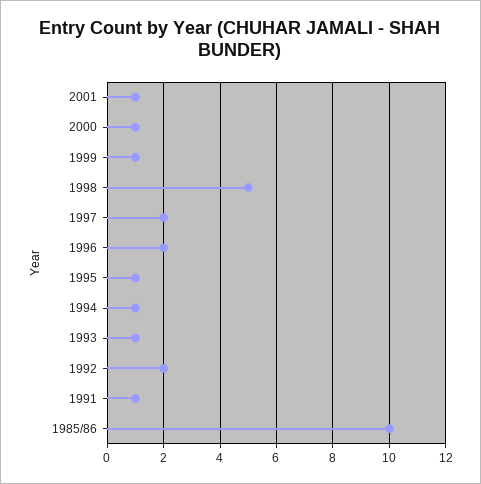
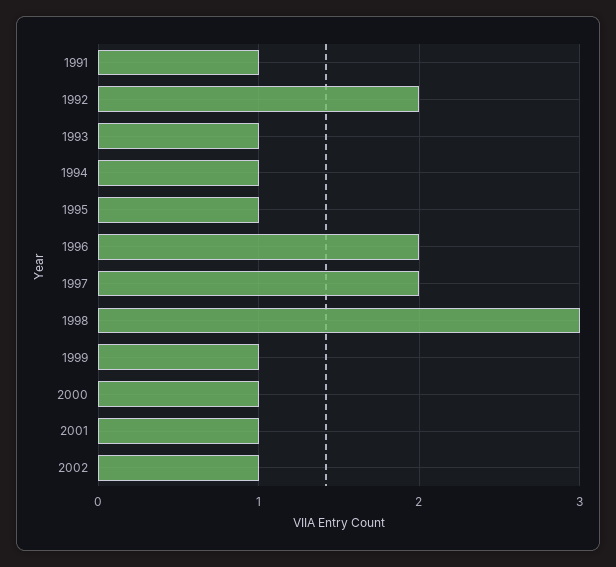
1998: 5 -> 3
1985/86: 10 -> none
2002: none -> 1

